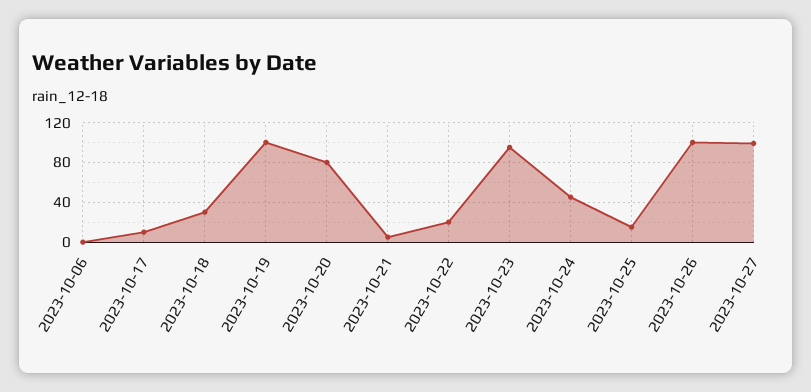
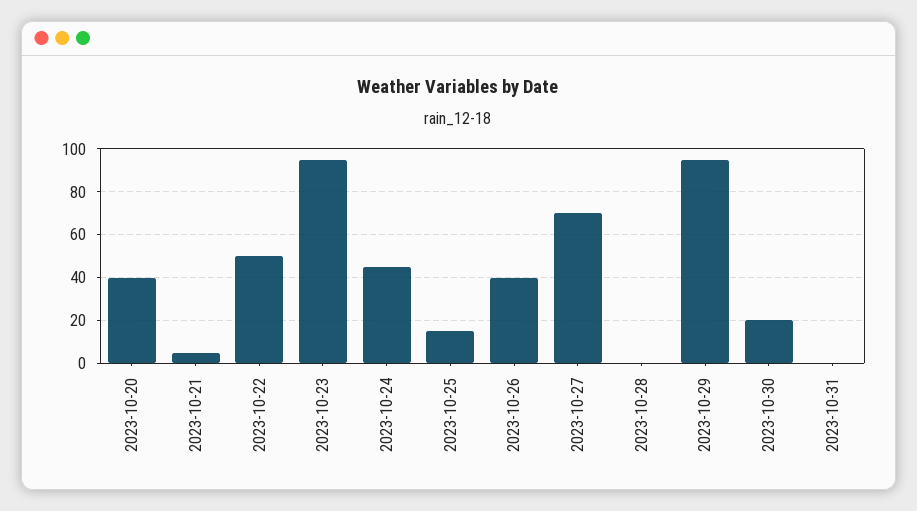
2023-10-06: 0 -> none
2023-10-17: 10 -> none
2023-10-18: 30 -> none
2023-10-19: 100 -> none
2023-10-20: 80 -> 40
2023-10-22: 20 -> 50
2023-10-26: 100 -> 40
2023-10-27: 100 -> 70
2023-10-28: none -> 0
2023-10-29: none -> 95
2023-10-30: none -> 20
2023-10-31: none -> 0

